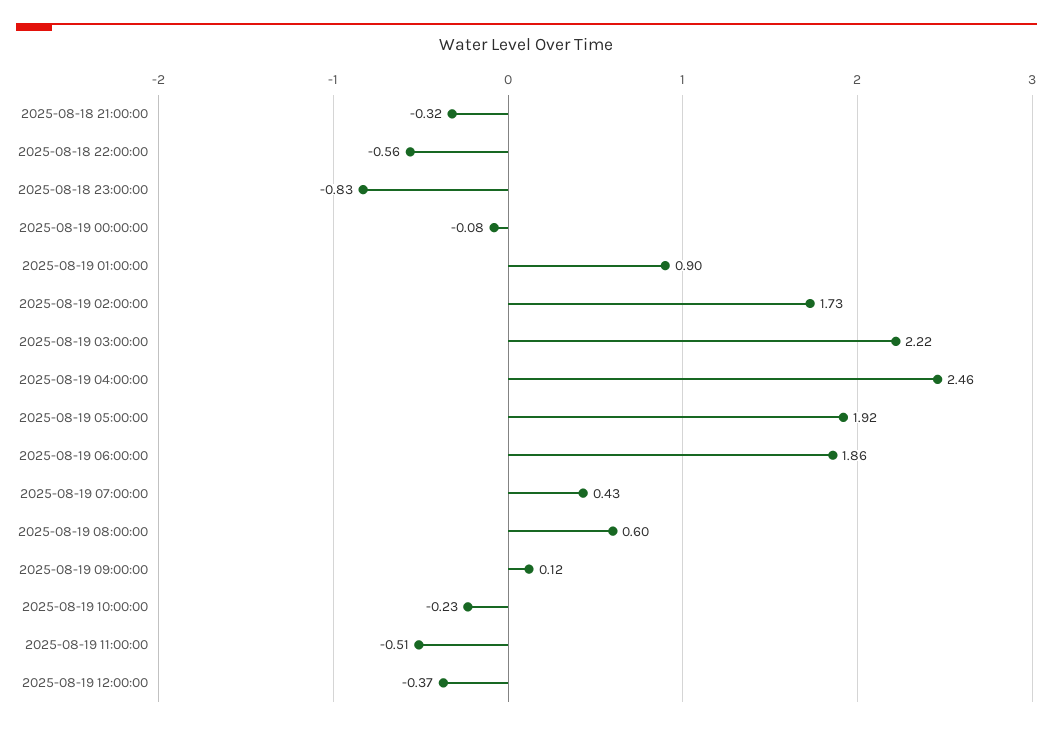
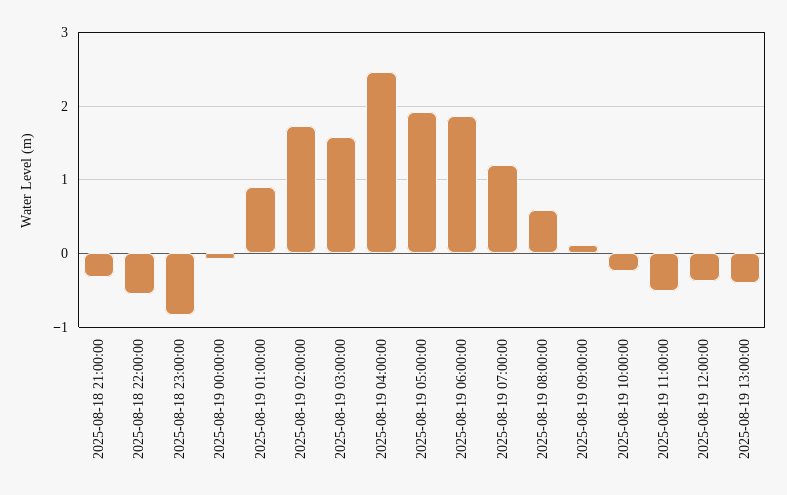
2025-08-19 03:00:00: 2.22 -> 1.6
2025-08-19 07:00:00: 0.43 -> 1.2
2025-08-19 13:00:00: none -> -0.4

